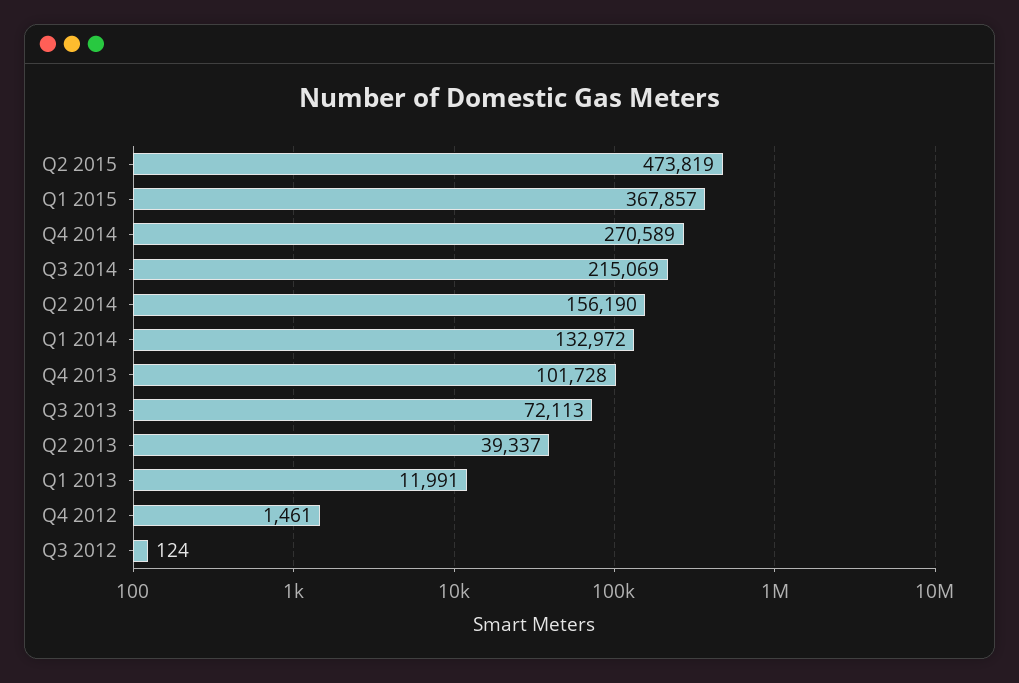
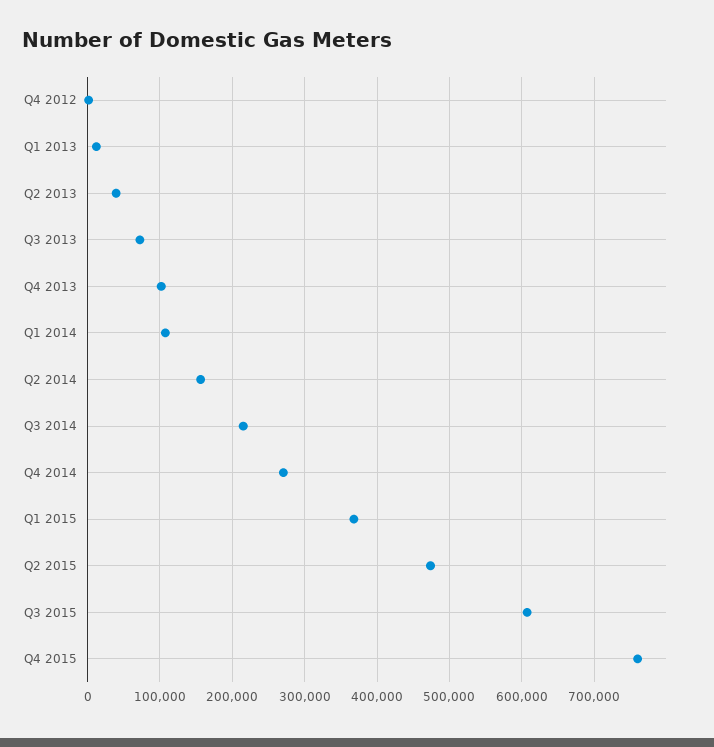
Q1 2014: 132972 -> 110000
Q3 2012: 124 -> none
Q3 2015: none -> 610000
Q4 2015: none -> 760000

